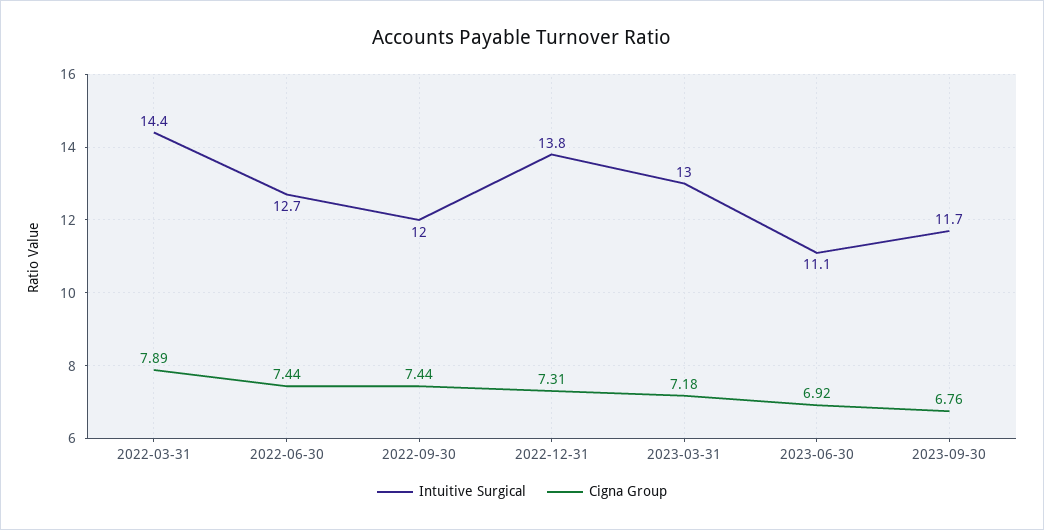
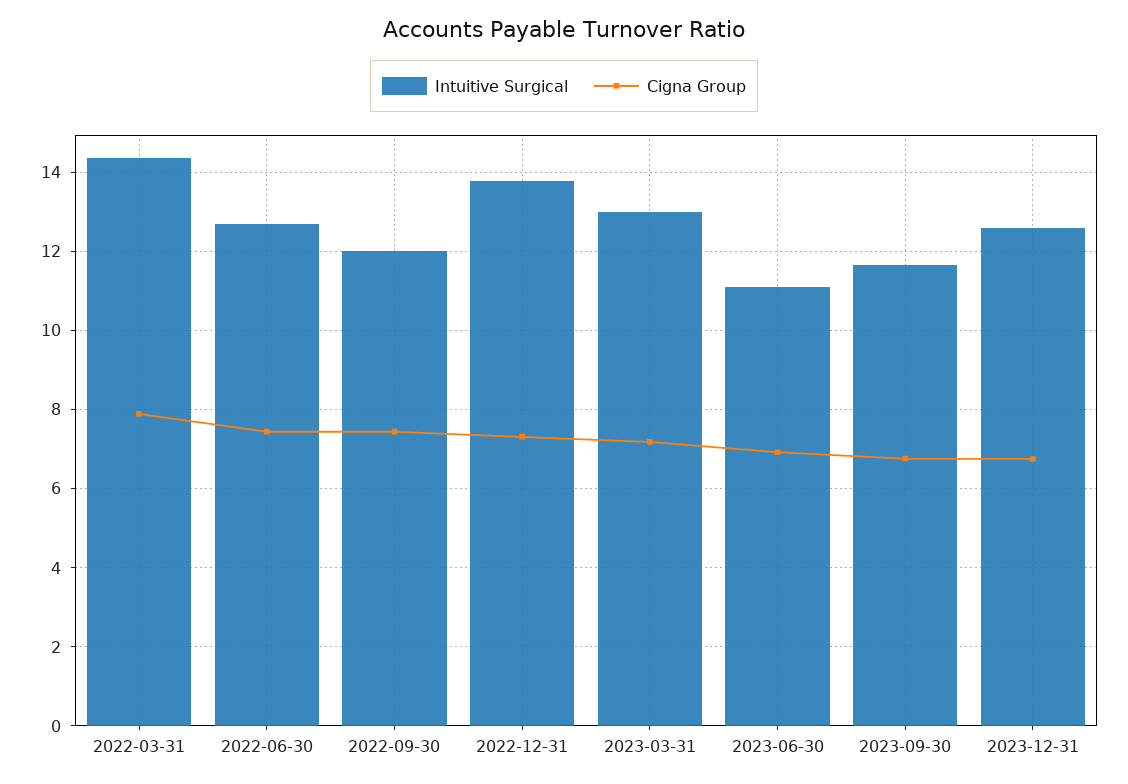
Intuitive Surgical, 2023-12-31: none -> 12.6
Cigna Group, 2023-12-31: none -> 6.8

